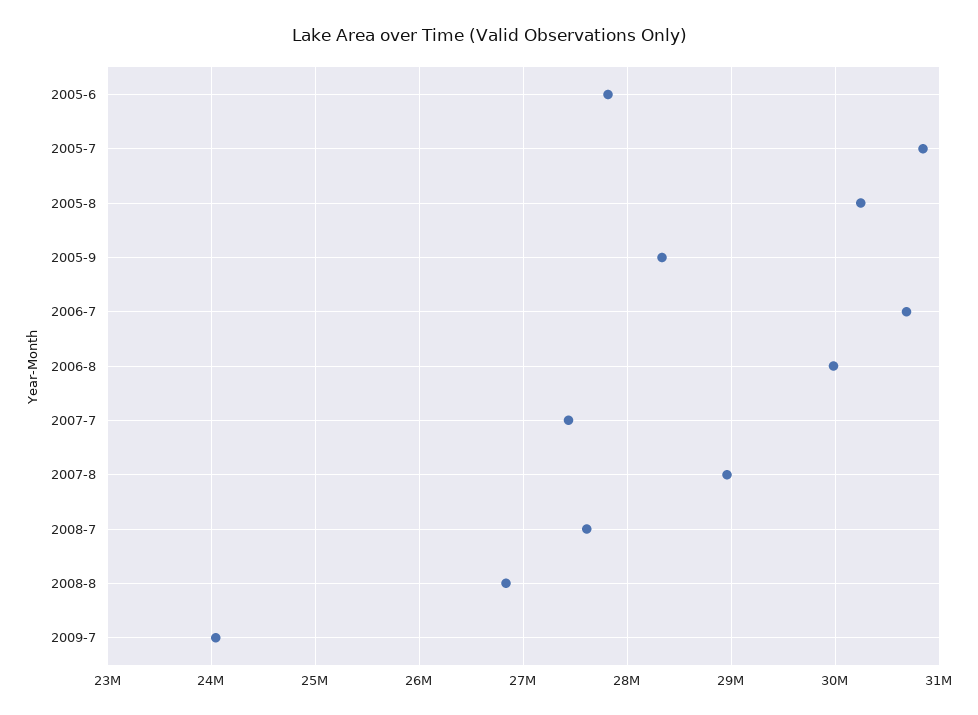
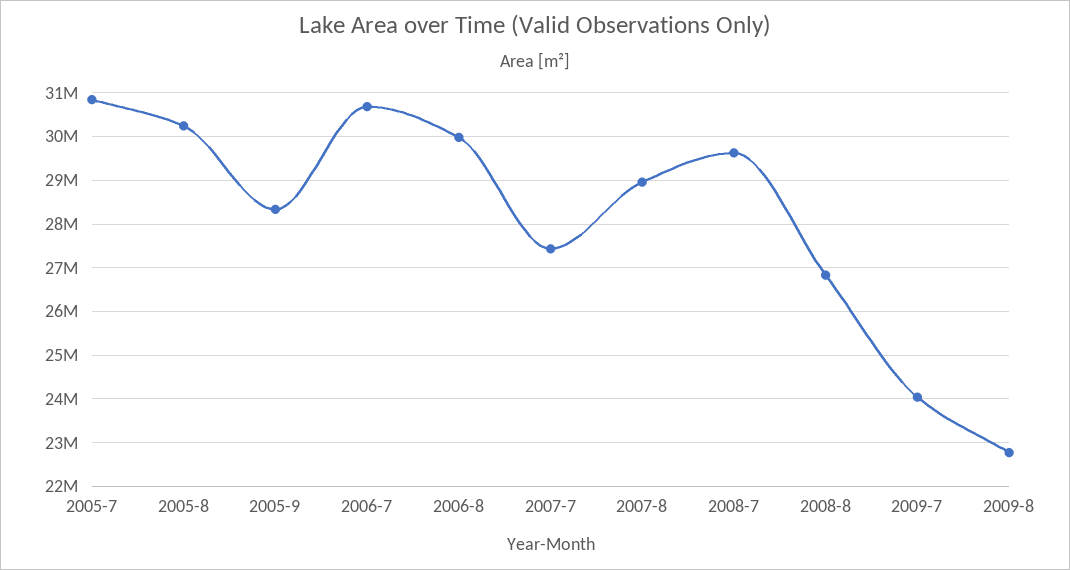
2005-6: 27800000 -> none
2008-7: 27600000 -> 29600000
2009-8: none -> 22800000

